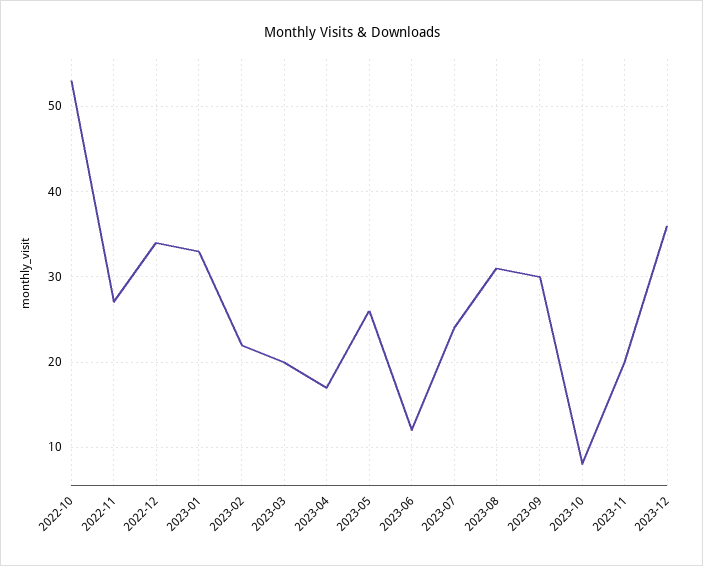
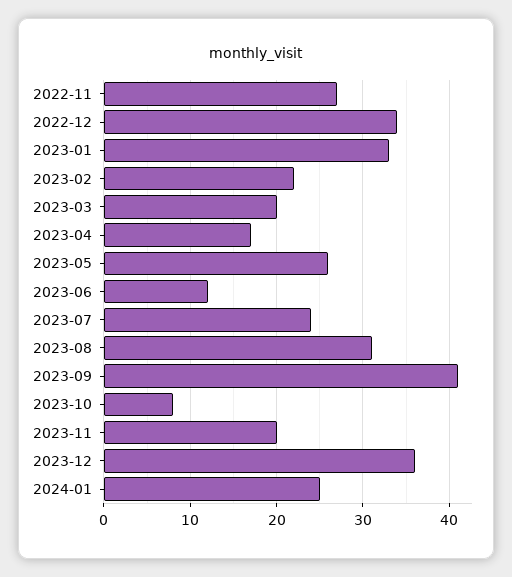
2022-10: 53 -> none
2023-09: 30 -> 41
2024-01: none -> 25

